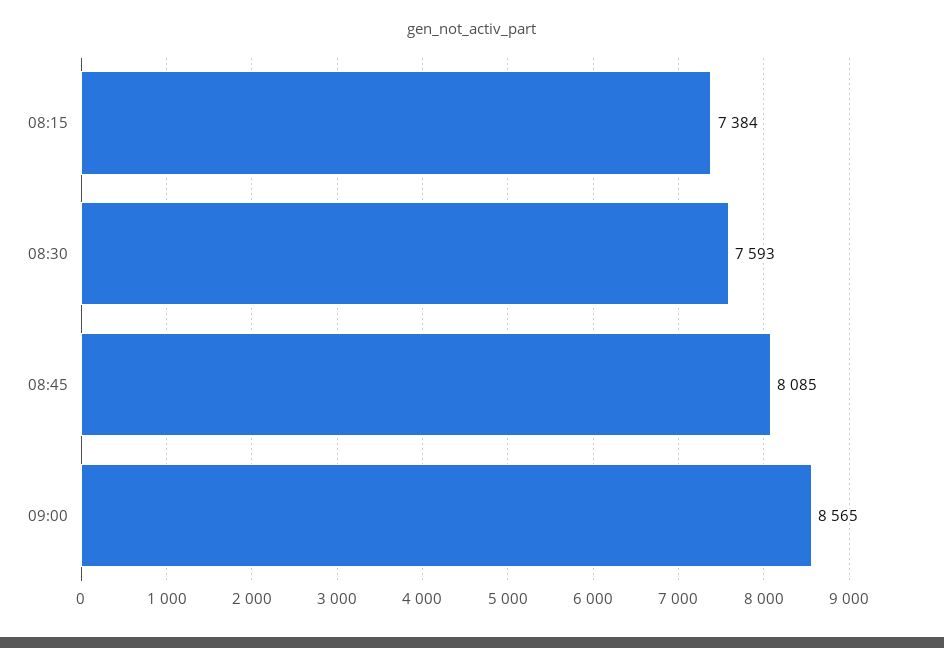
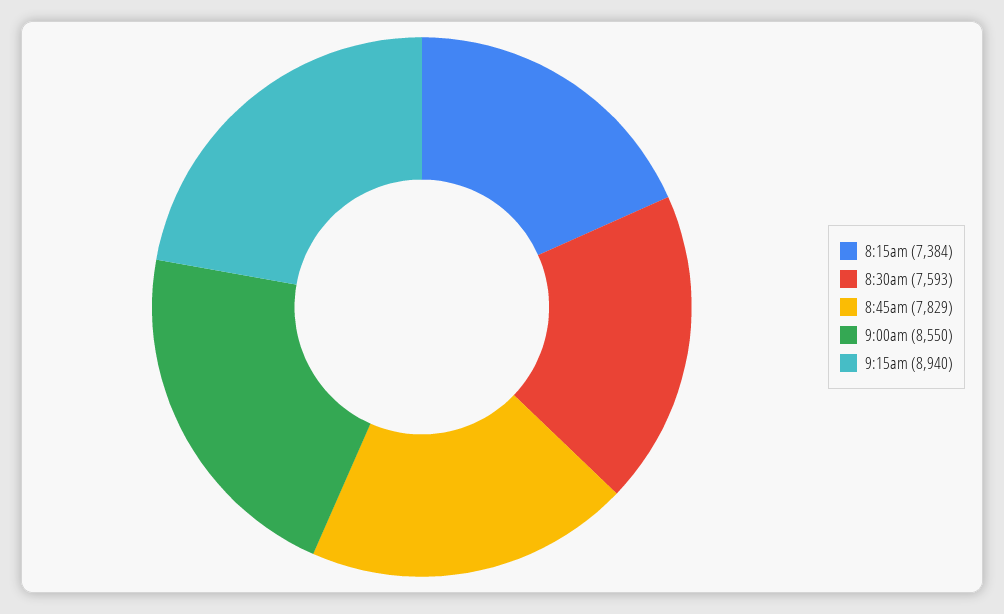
08:45: 8085 -> 7829
09:00: 8565 -> 8550
9:15am: none -> 8940

